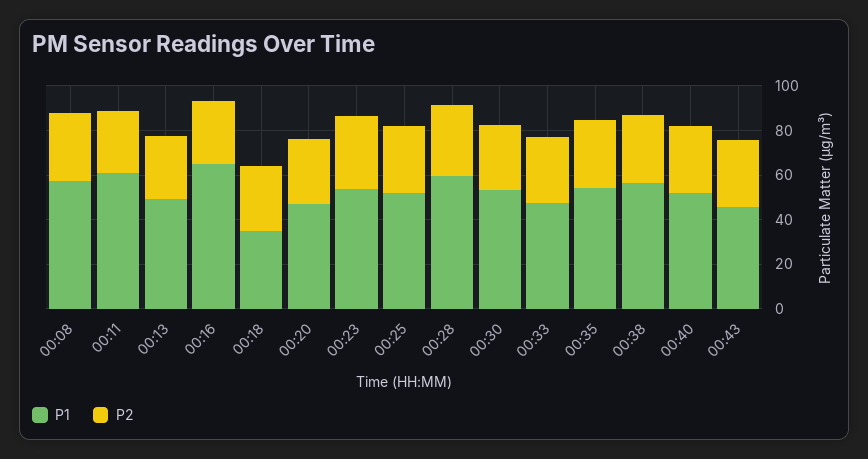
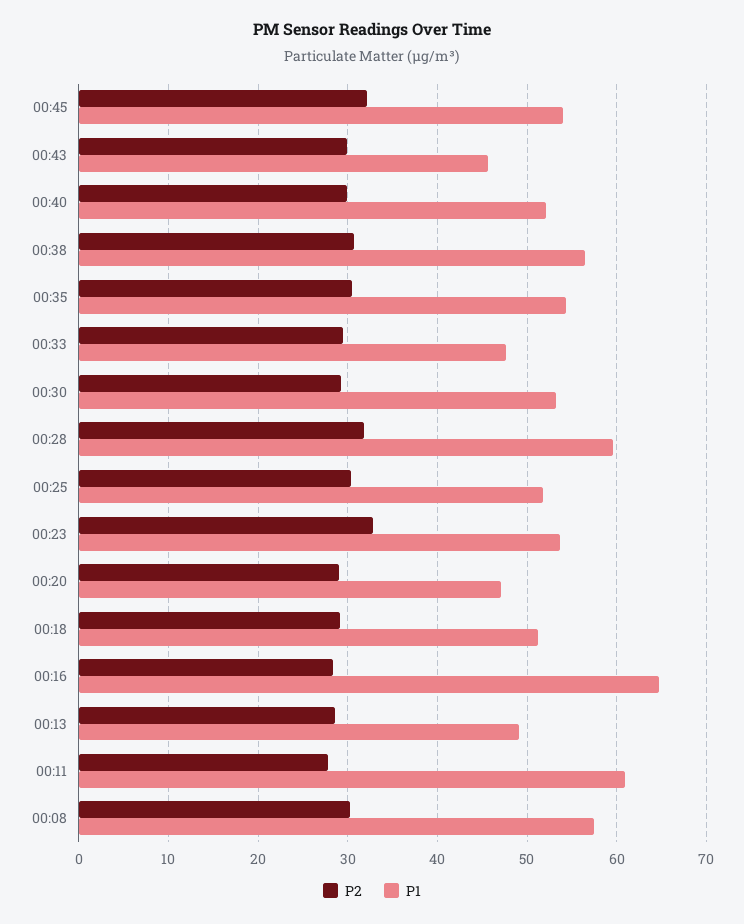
P1, 00:18: 35 -> 51
P2, 00:45: none -> 32
P1, 00:45: none -> 54

